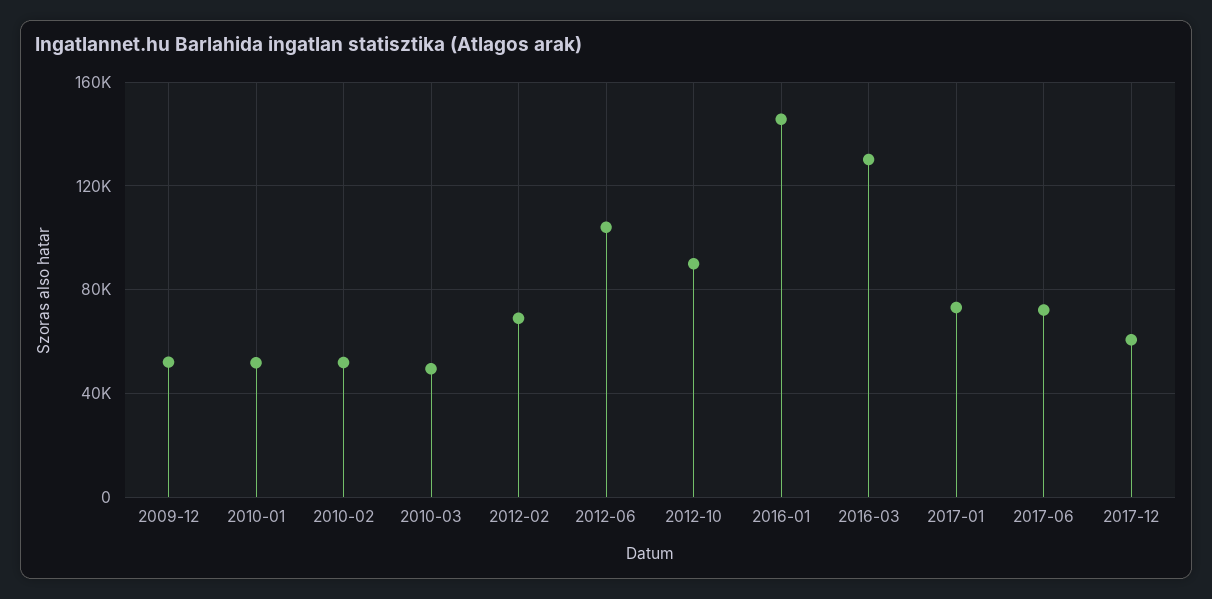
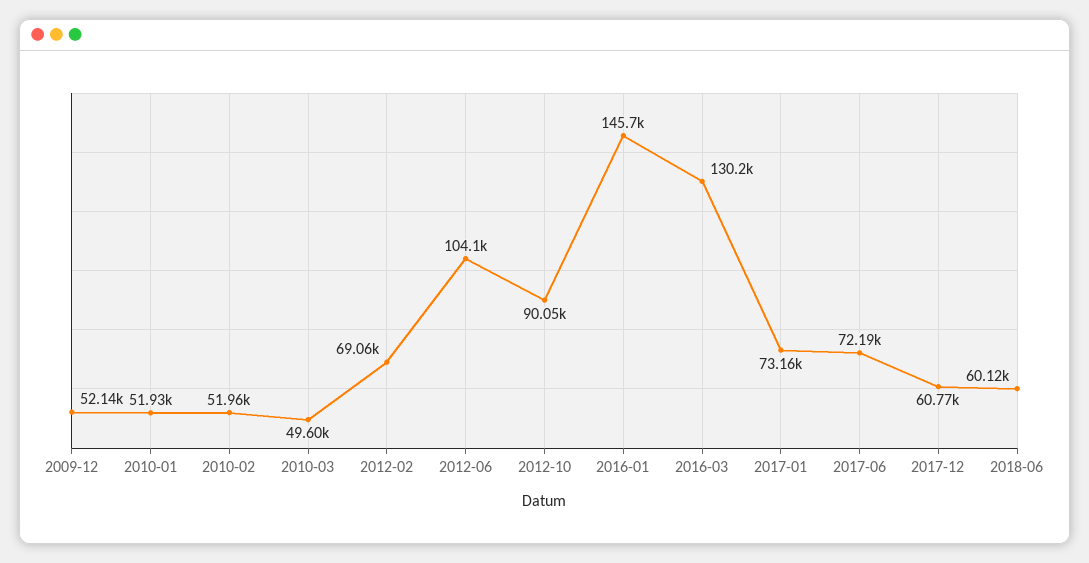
2018-06: none -> 60120

